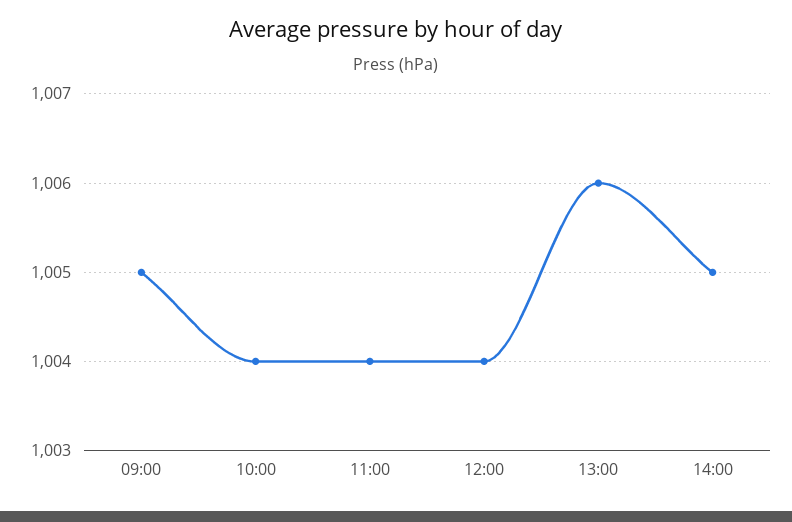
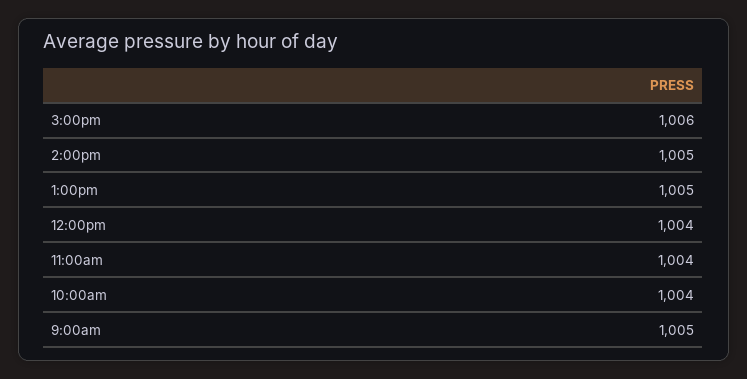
13:00: 1006 -> 1005
3:00pm: none -> 1006

